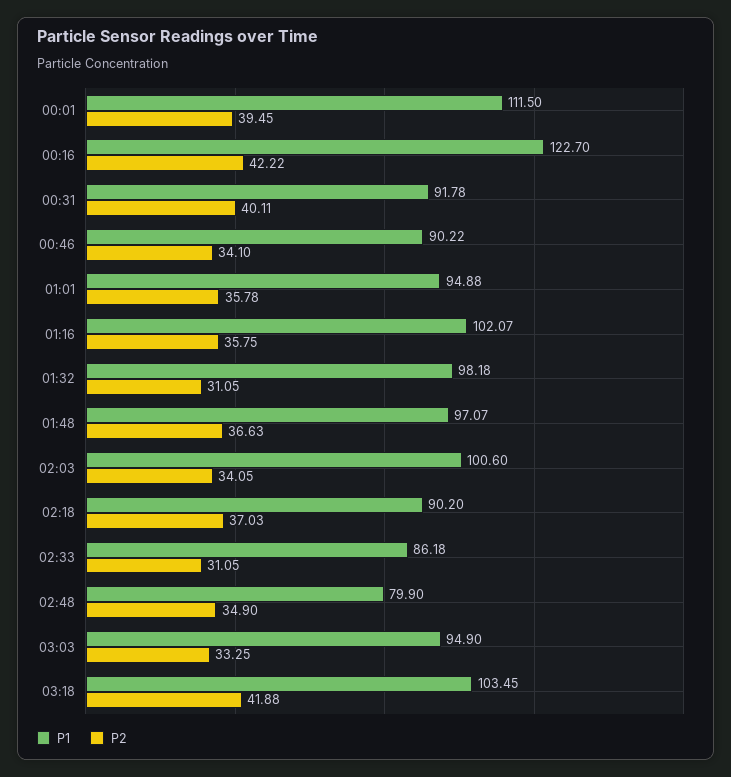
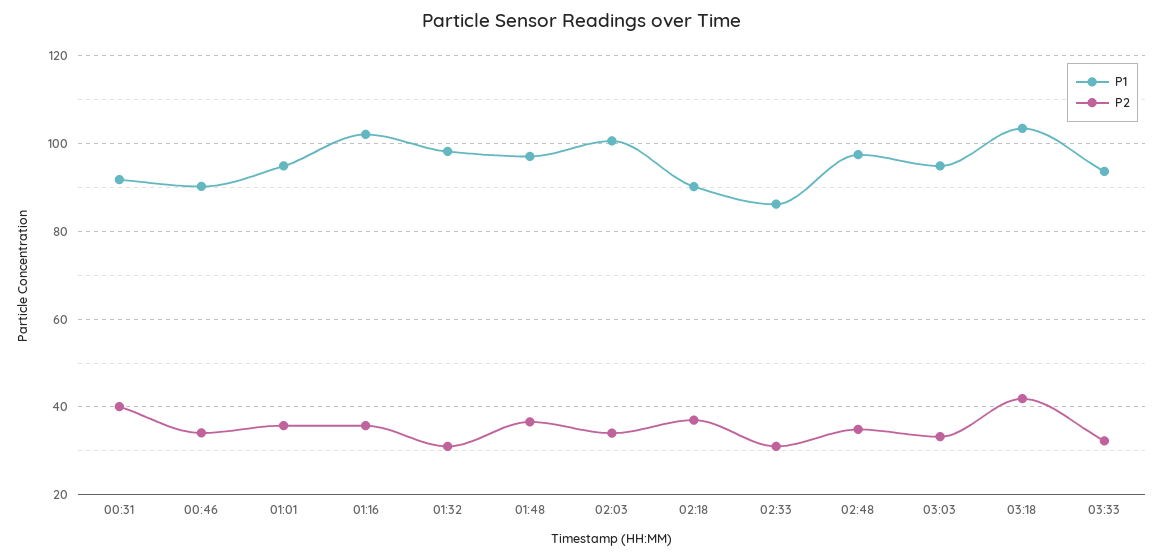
P1, 00:01: 111.5 -> none
P2, 00:01: 39.45 -> none
P1, 00:16: 122.7 -> none
P2, 00:16: 42.22 -> none
P1, 02:48: 79.9 -> 98
P1, 03:33: none -> 94
P2, 03:33: none -> 32

